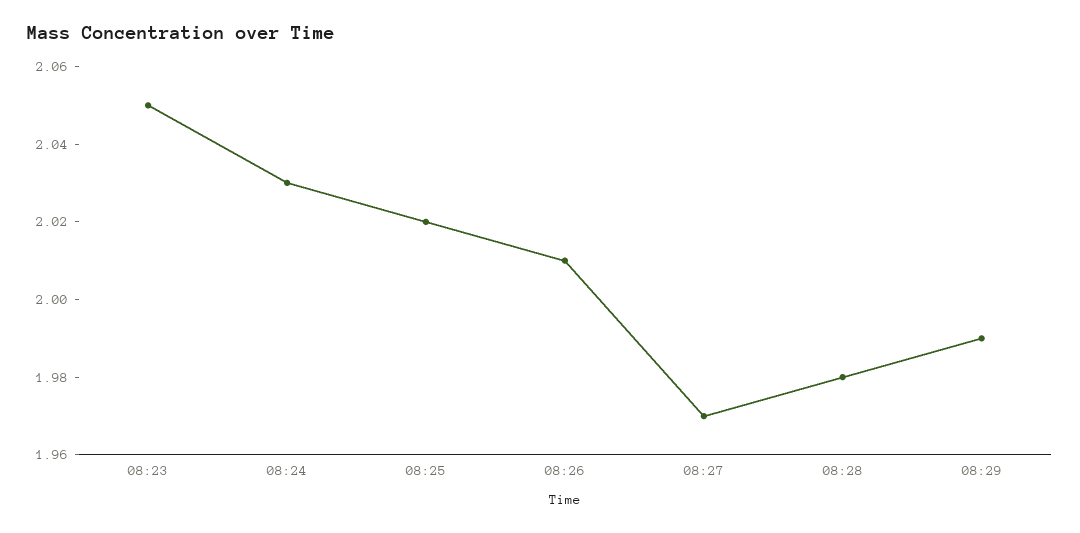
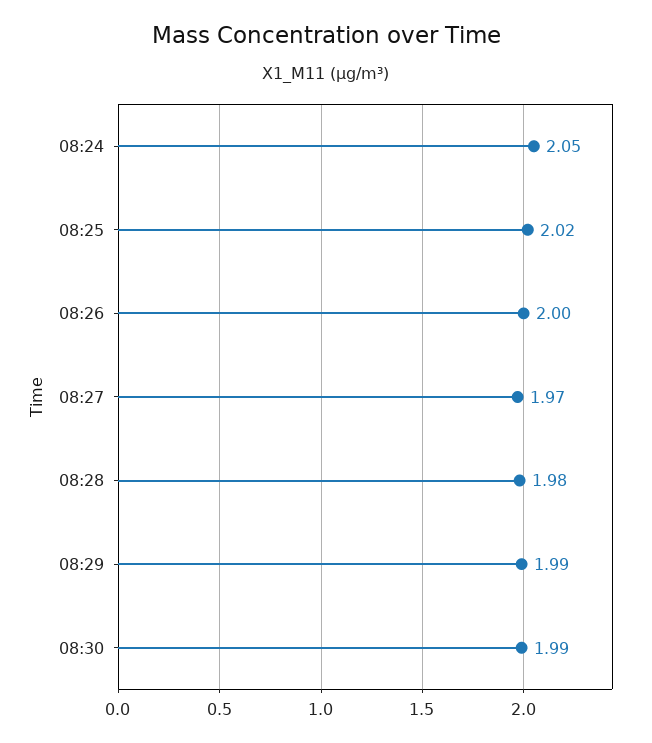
08:23: 2.05 -> none
08:24: 2.03 -> 2.05
08:26: 2.01 -> 2
08:30: none -> 1.99

